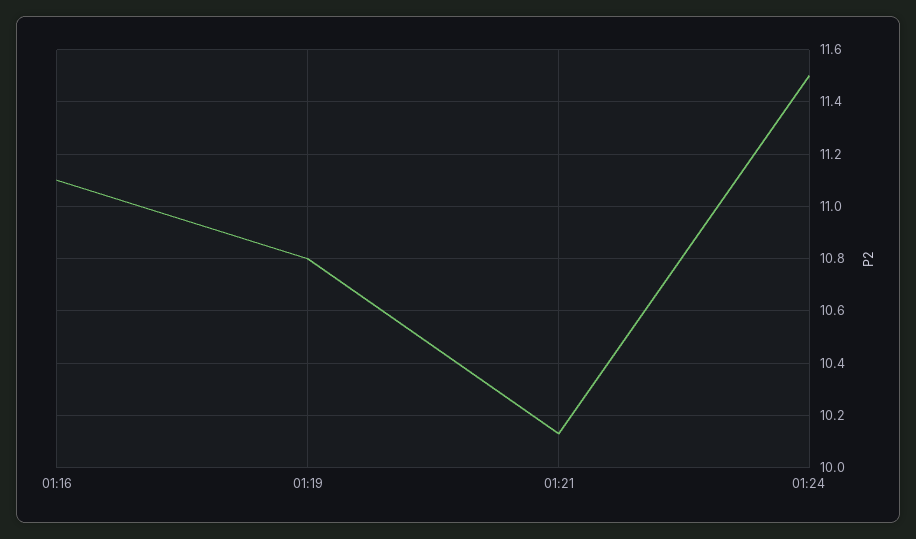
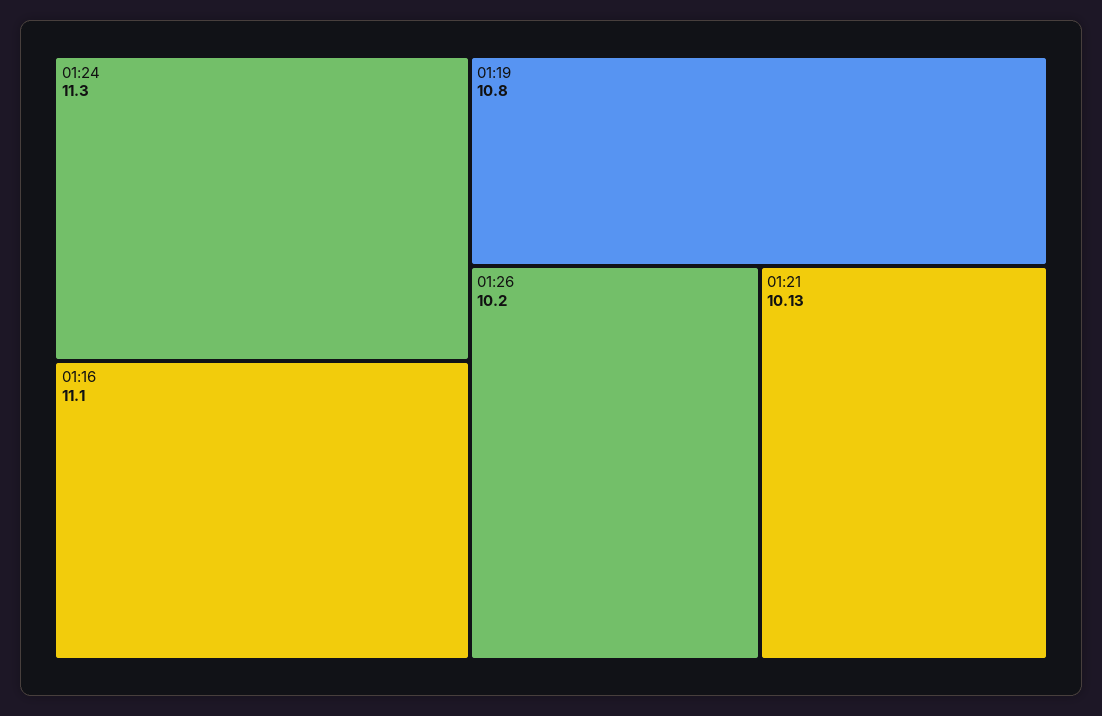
01:24: 11.5 -> 11.3
01:26: none -> 10.2

